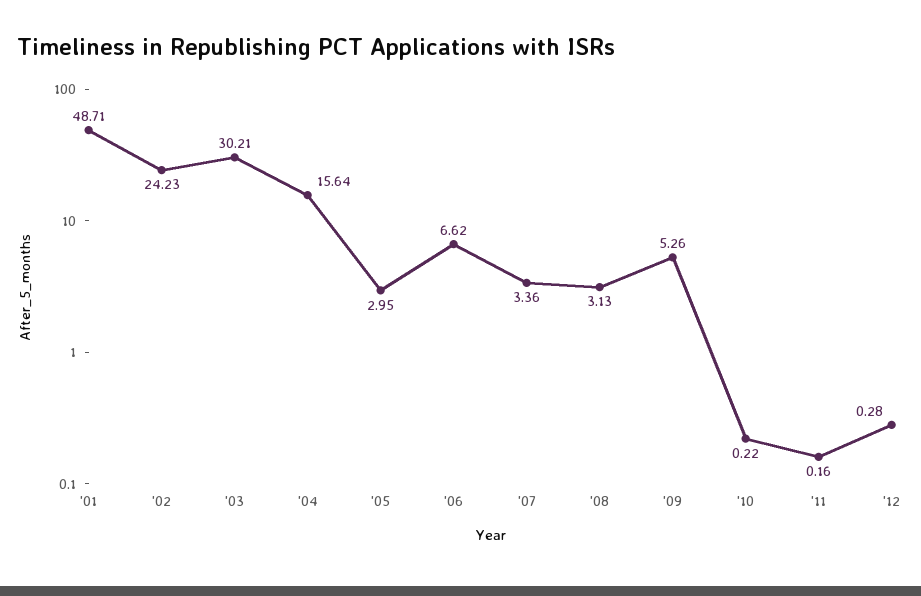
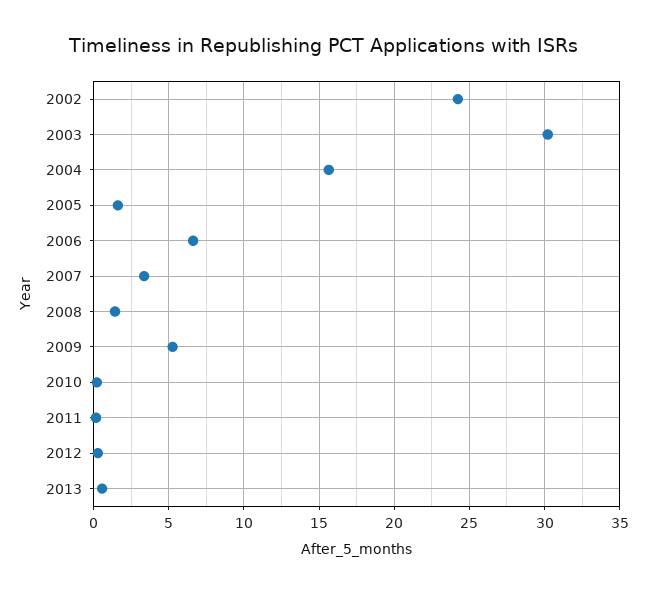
'01: 48.71 -> none
'05: 2.95 -> 1.5
'08: 3.13 -> 1.5
2013: none -> 0.5

